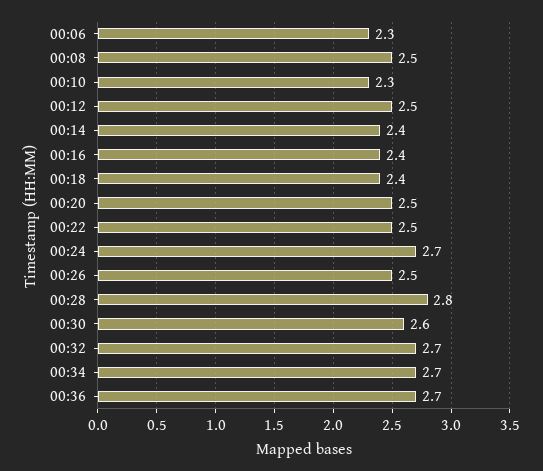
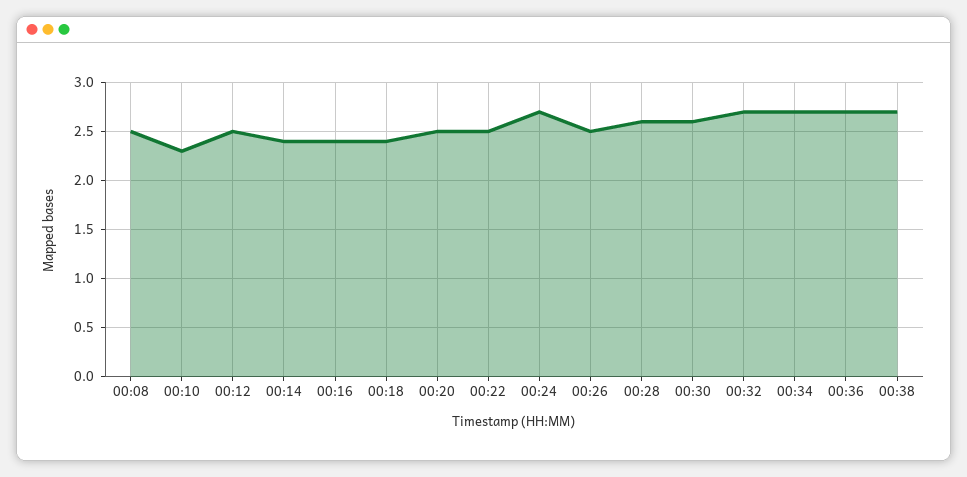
00:06: 2.3 -> none
00:28: 2.8 -> 2.6
00:38: none -> 2.7

